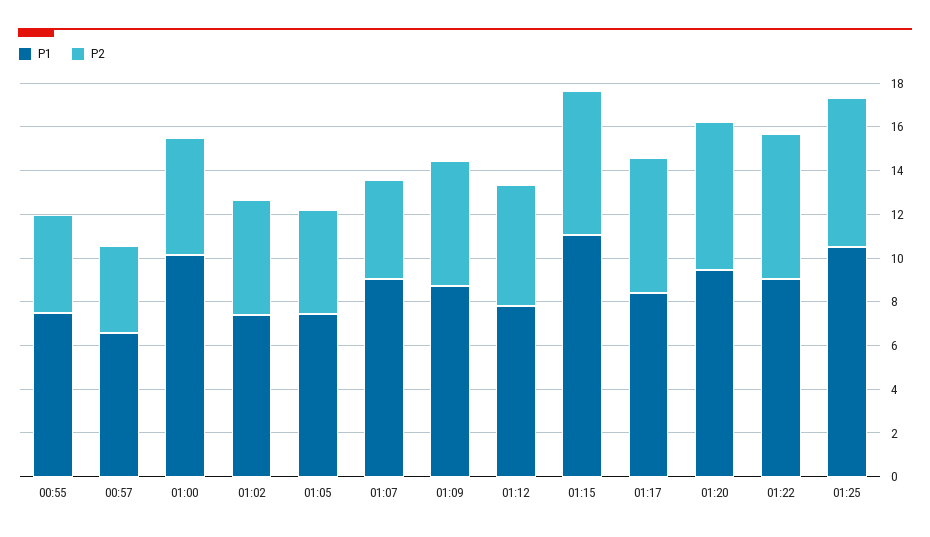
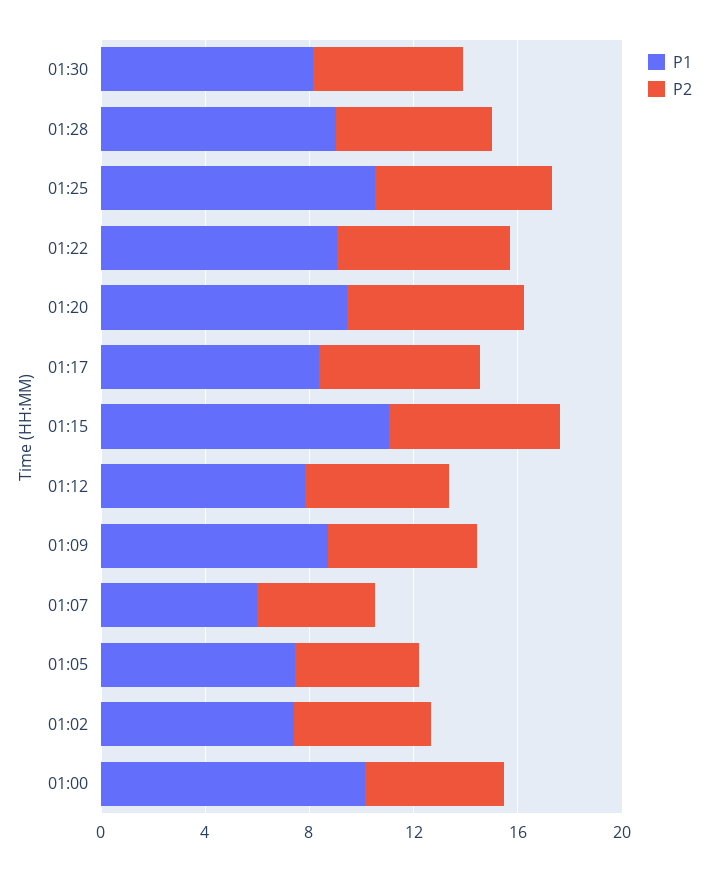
P1, 00:55: 7.5 -> none
P2, 00:55: 4.5 -> none
P1, 00:57: 6.5 -> none
P2, 00:57: 4 -> none
P1, 01:07: 9 -> 6
P1, 01:30: none -> 8
P2, 01:30: none -> 6
P1, 01:28: none -> 9
P2, 01:28: none -> 6

